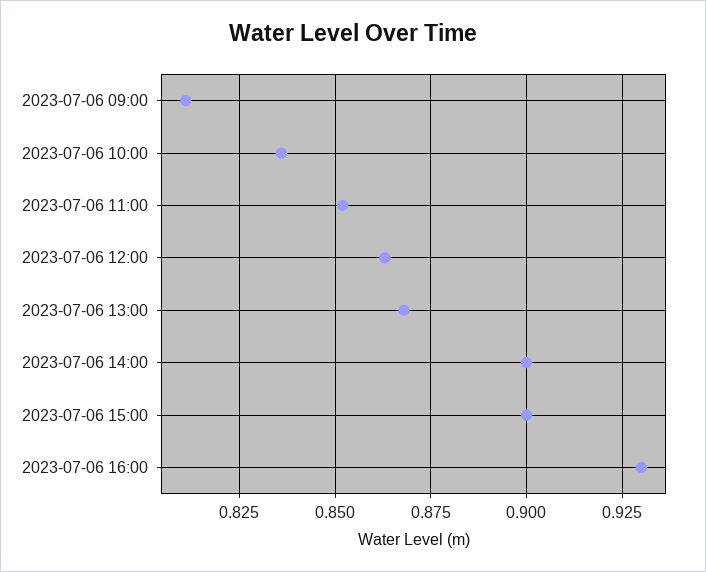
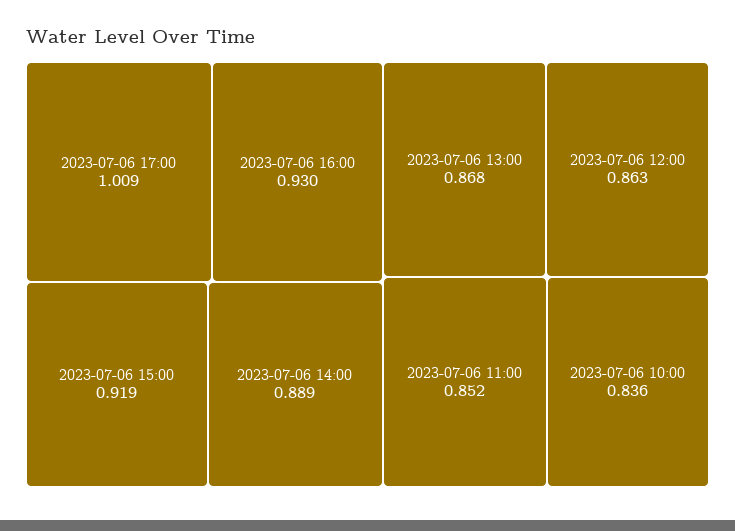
2023-07-06 09:00: 0.81 -> none
2023-07-06 14:00: 0.9 -> 0.889
2023-07-06 15:00: 0.9 -> 0.919
2023-07-06 17:00: none -> 1.009

